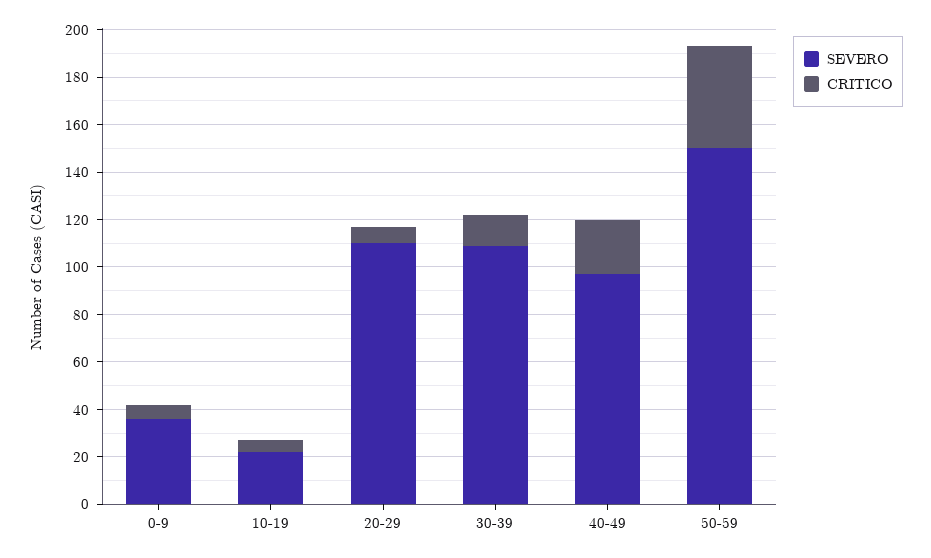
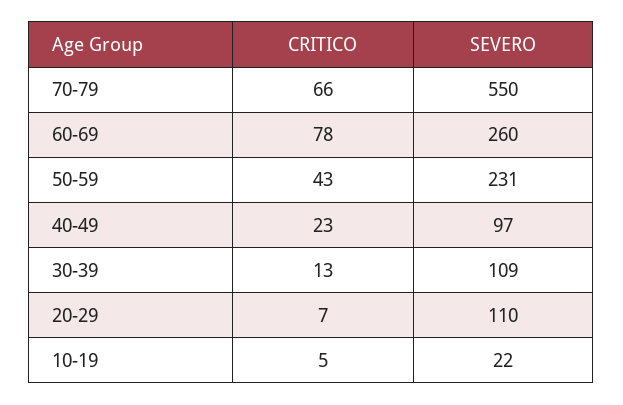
SEVERO, 0-9: 35 -> none
CRITICO, 0-9: 5 -> none
SEVERO, 50-59: 150 -> 231
CRITICO, 70-79: none -> 66
SEVERO, 70-79: none -> 550
CRITICO, 60-69: none -> 78
SEVERO, 60-69: none -> 260

